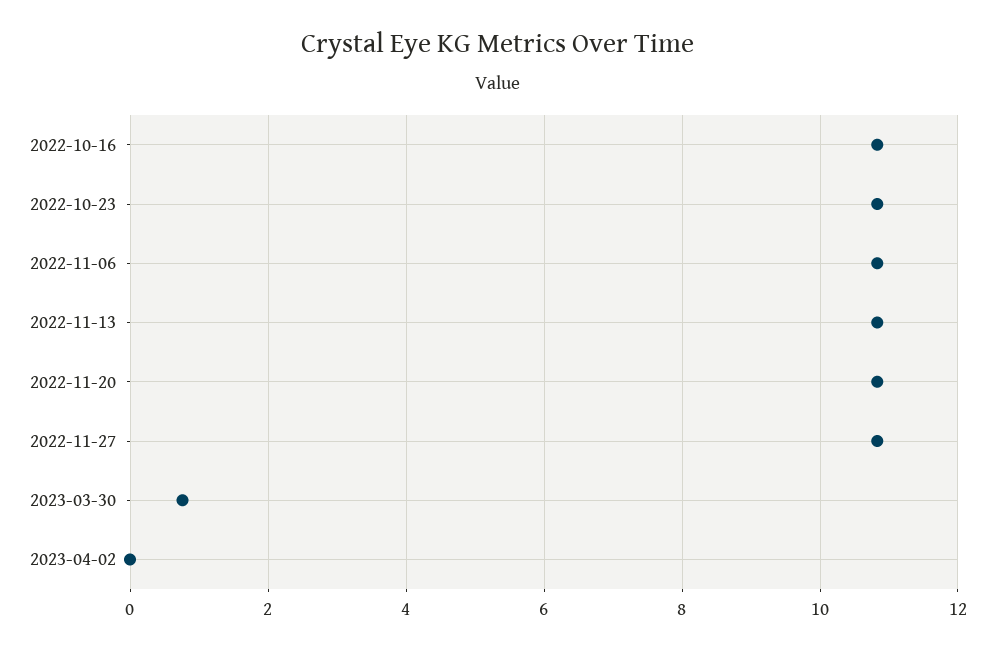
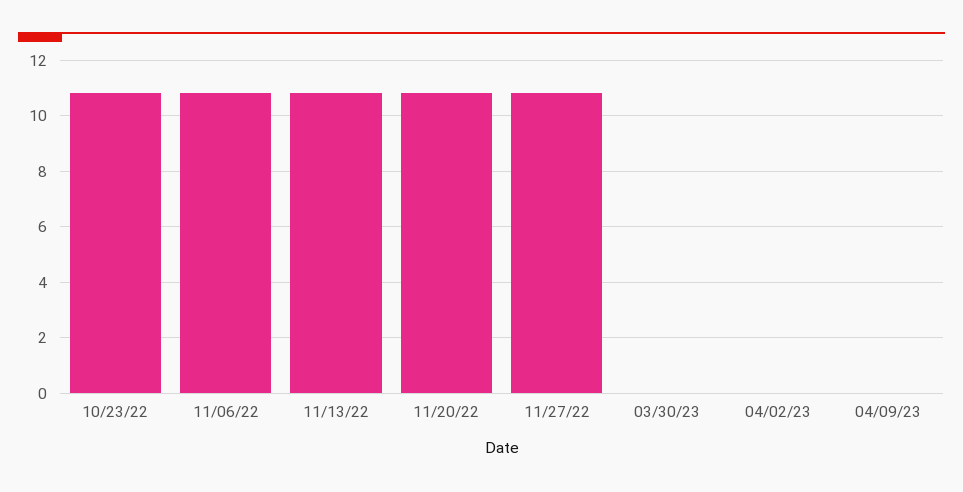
2022-10-16: 10.8 -> none
2023-03-30: 0.8 -> 0
04/09/23: none -> 0

